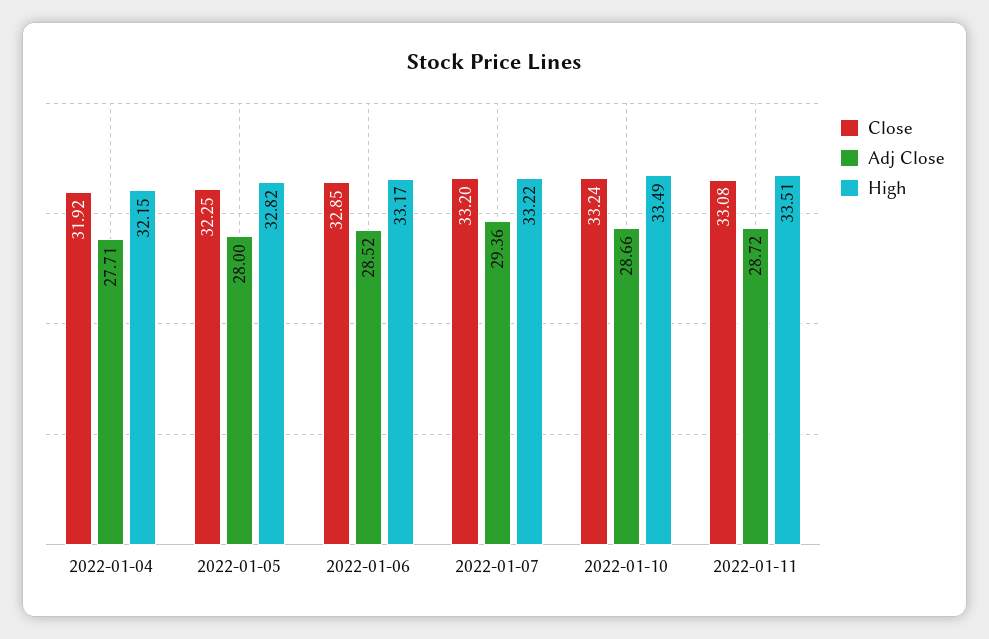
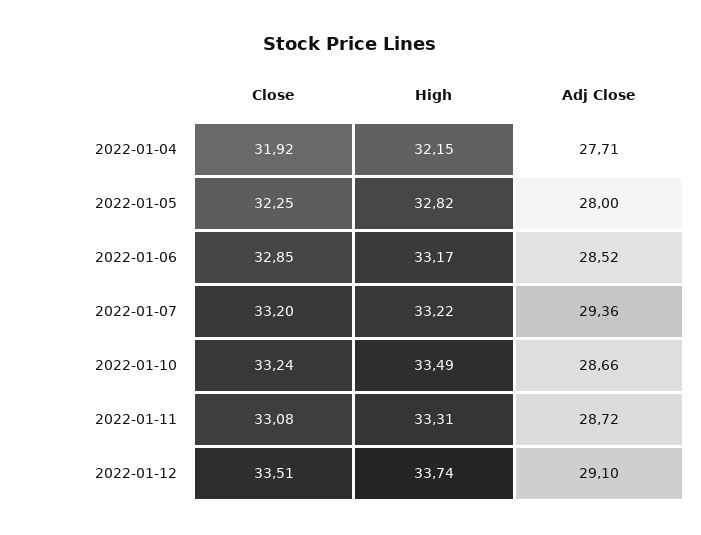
High, 2022-01-11: 33.51 -> 33.31
Close, 2022-01-12: none -> 33.51
High, 2022-01-12: none -> 33.74
Adj Close, 2022-01-12: none -> 29.1

